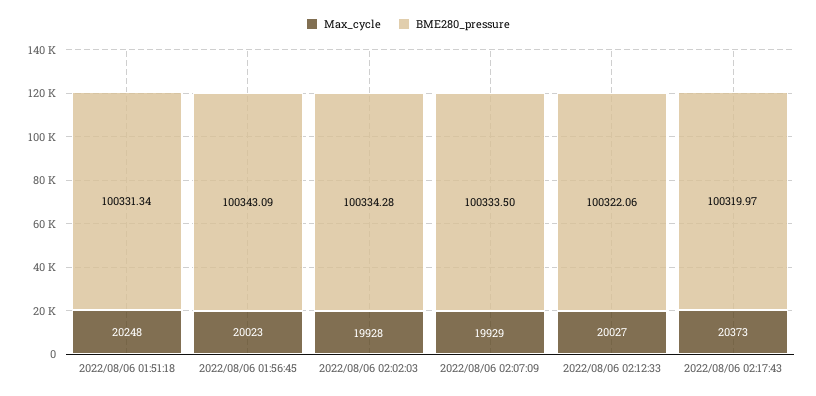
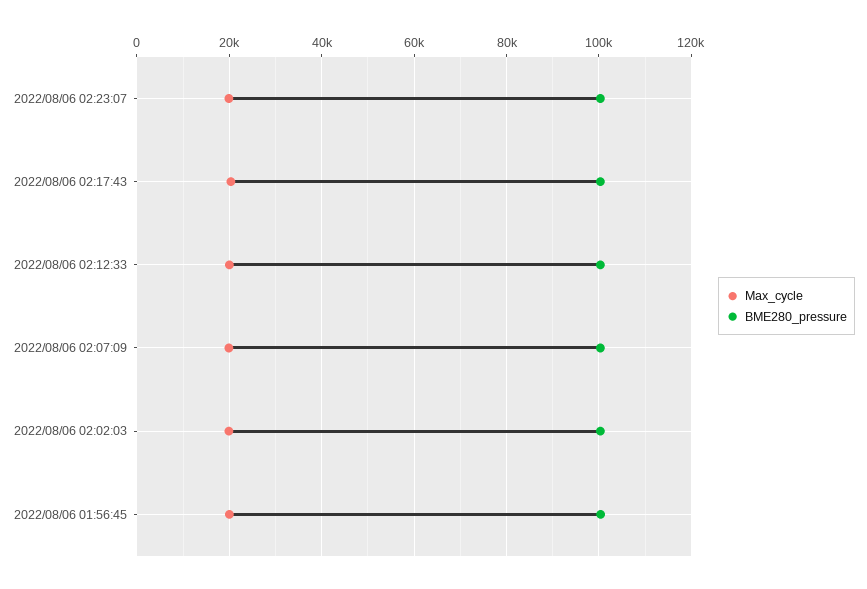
Max_cycle, 2022/08/06 01:51:18: 20248 -> none
BME280_pressure, 2022/08/06 01:51:18: 100331.34 -> none
Max_cycle, 2022/08/06 02:23:07: none -> 20000
BME280_pressure, 2022/08/06 02:23:07: none -> 100000

